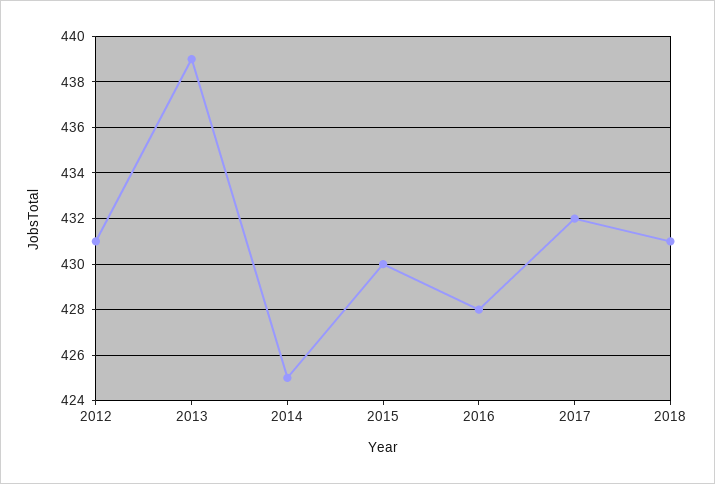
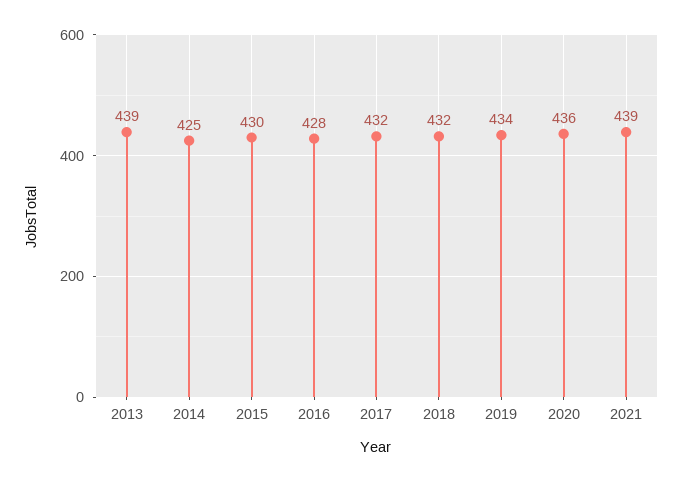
2012: 431 -> none
2018: 431 -> 432
2019: none -> 434
2020: none -> 436
2021: none -> 439

